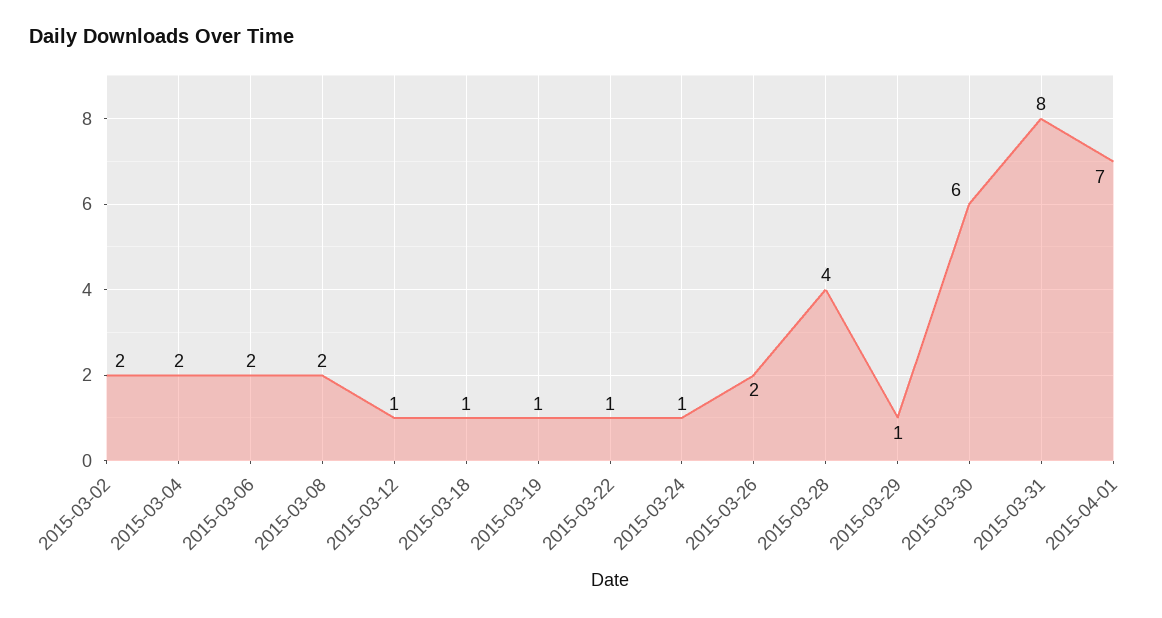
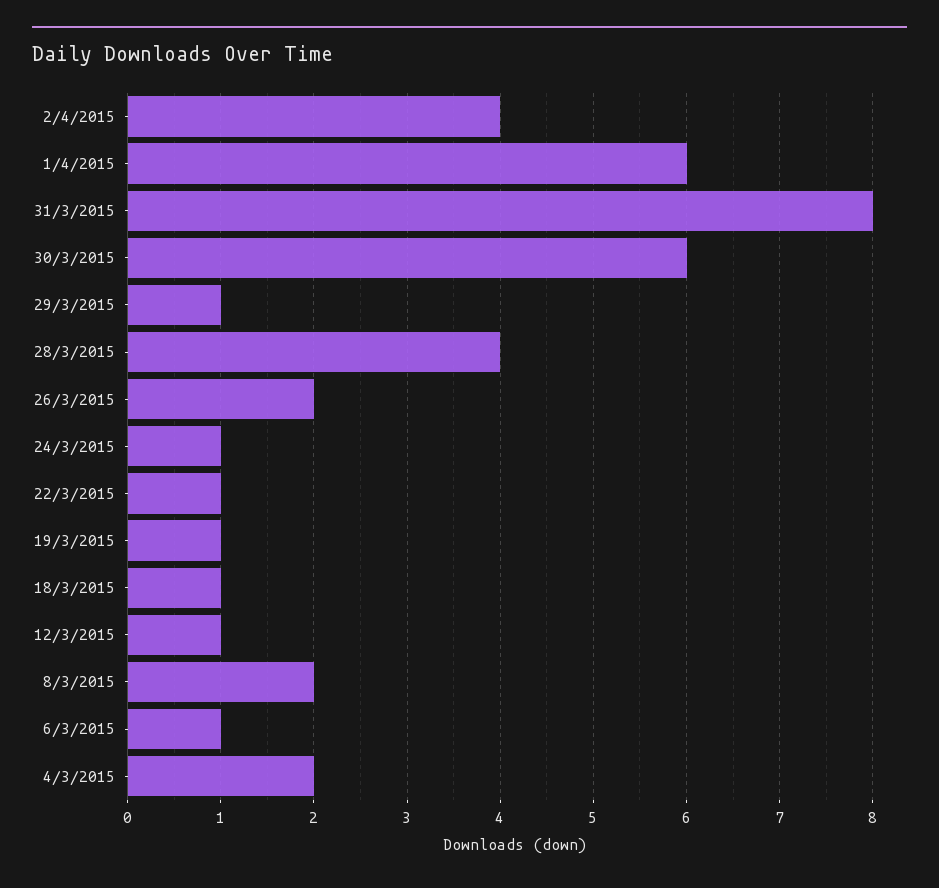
2015-03-02: 2 -> none
2015-03-06: 2 -> 1
2015-04-01: 7 -> 6
2/4/2015: none -> 4

